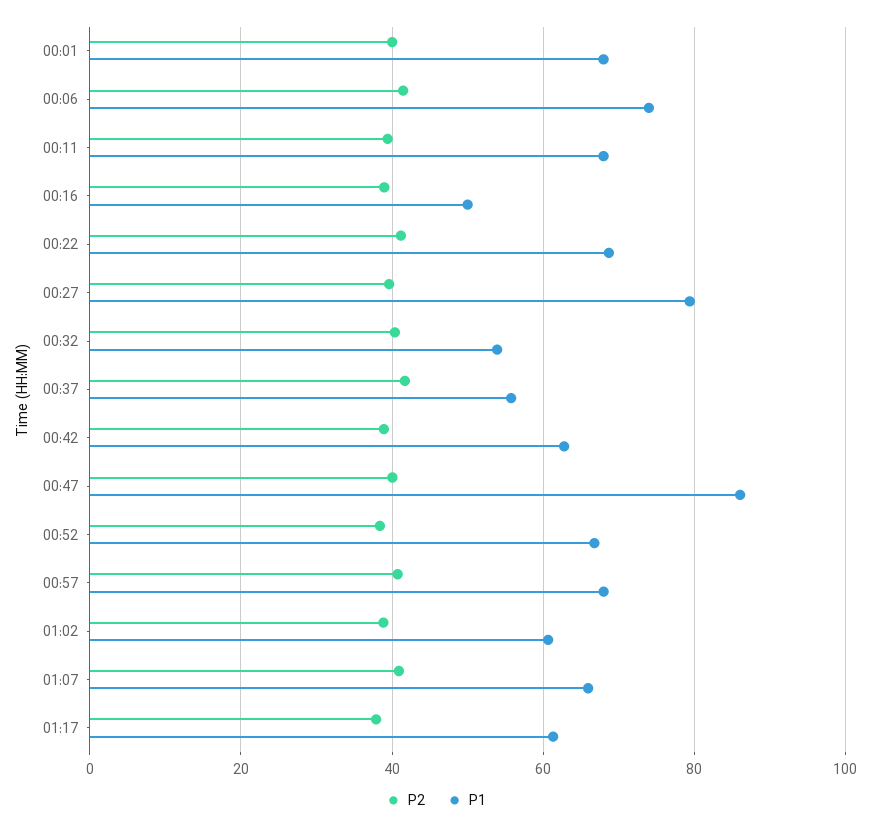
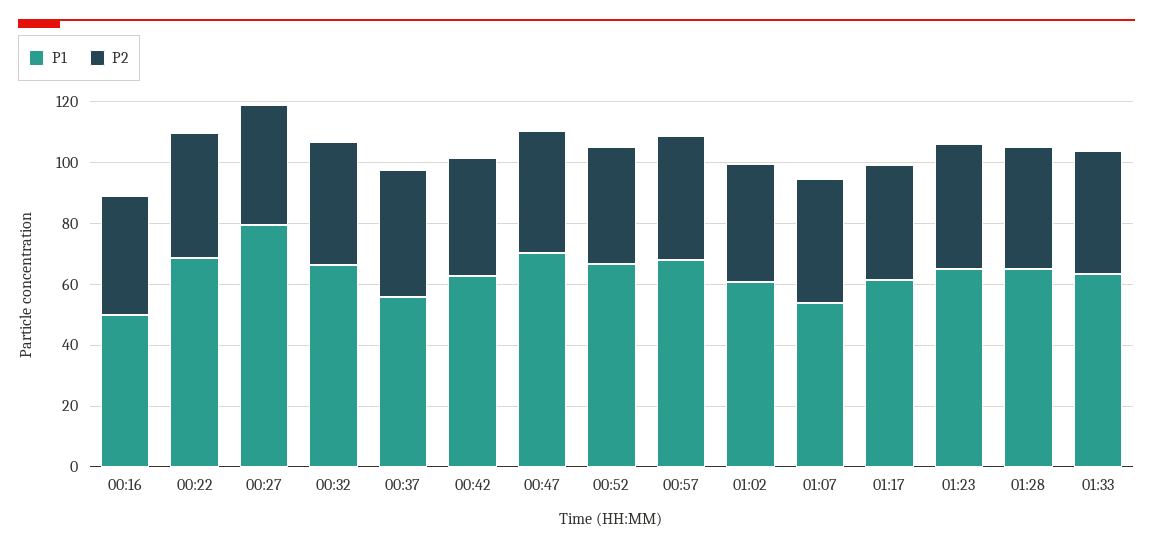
P2, 00:01: 40 -> none
P1, 00:01: 68 -> none
P2, 00:06: 42 -> none
P1, 00:06: 74 -> none
P2, 00:11: 40 -> none
P1, 00:11: 68 -> none
P1, 00:32: 54 -> 65
P1, 00:47: 86 -> 70
P1, 01:07: 66 -> 55
P1, 01:23: none -> 65
P2, 01:23: none -> 40
P1, 01:28: none -> 65
P2, 01:28: none -> 40
P1, 01:33: none -> 65
P2, 01:33: none -> 40

